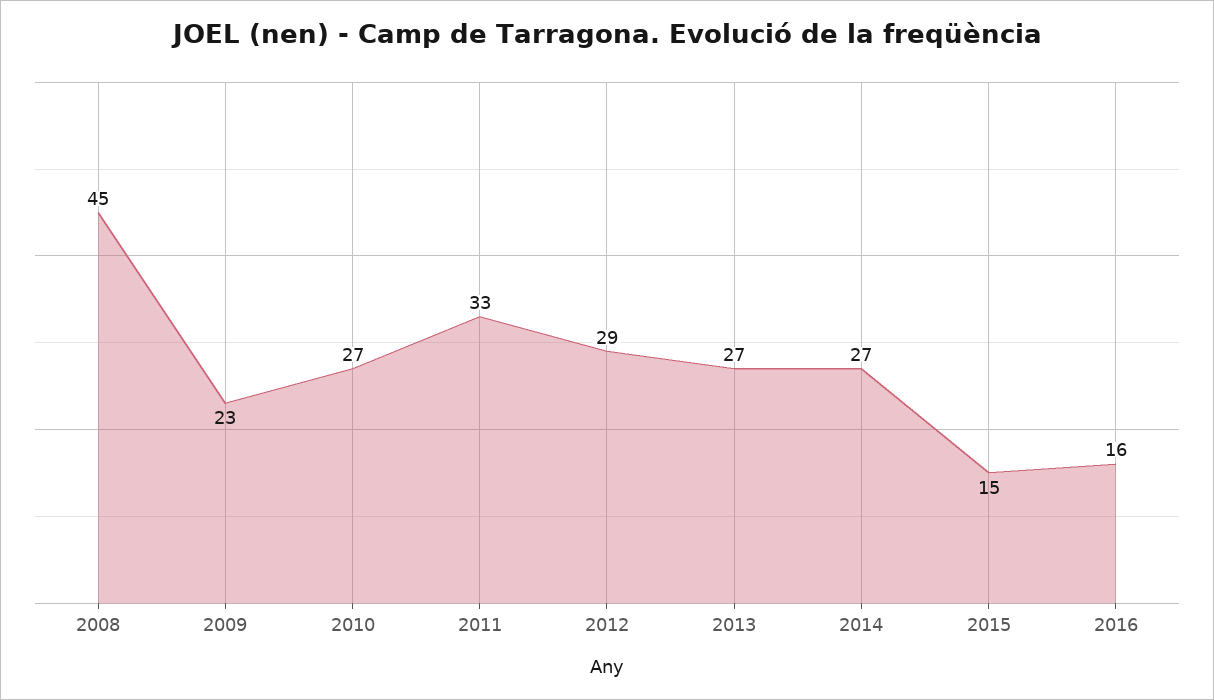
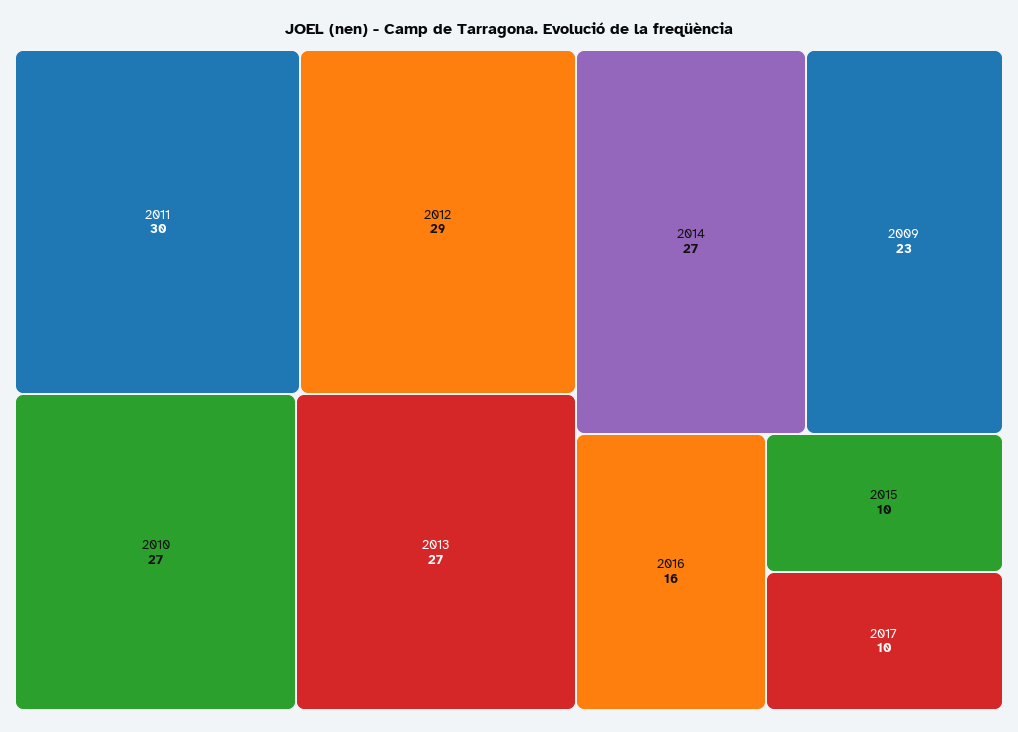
2008: 45 -> none
2011: 33 -> 30
2015: 15 -> 10
2017: none -> 10

